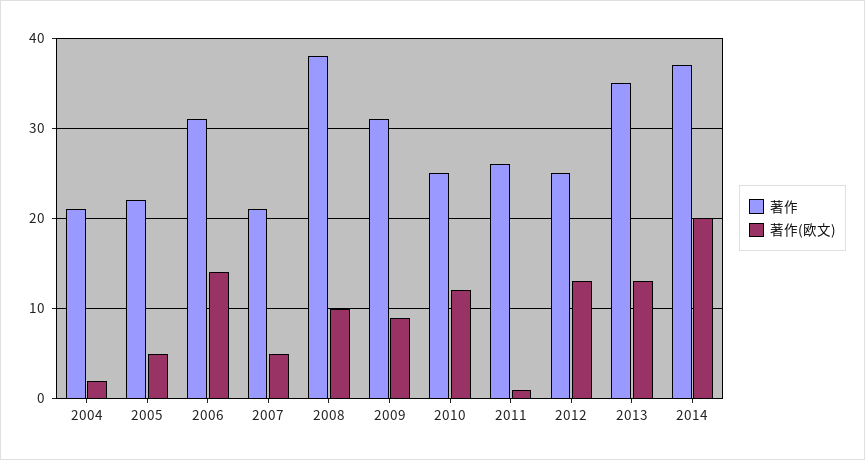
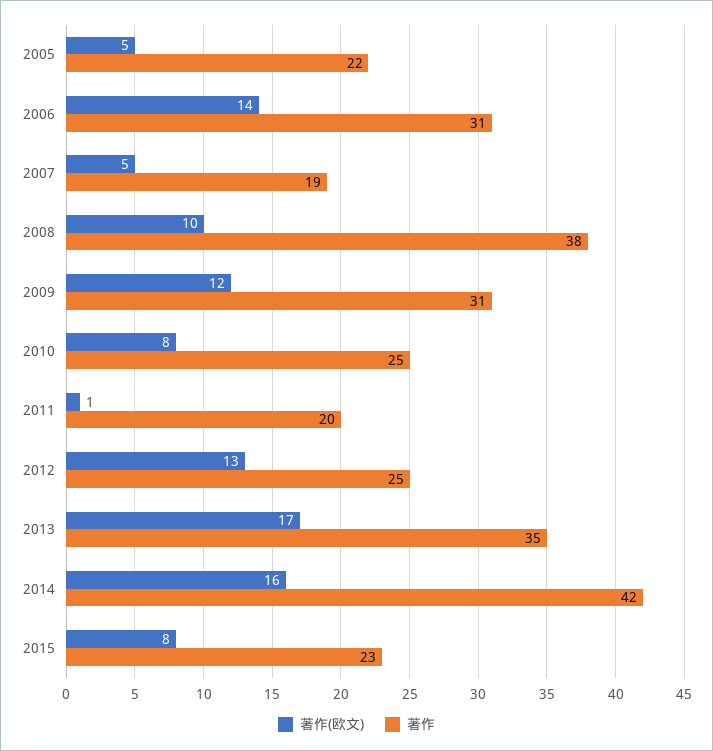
著作, 2004: 21 -> none
著作(欧文), 2004: 2 -> none
著作, 2007: 21 -> 19
著作(欧文), 2009: 9 -> 12
著作(欧文), 2010: 12 -> 8
著作, 2011: 26 -> 20
著作(欧文), 2013: 13 -> 17
著作, 2014: 37 -> 42
著作(欧文), 2014: 20 -> 16
著作(欧文), 2015: none -> 8
著作, 2015: none -> 23

